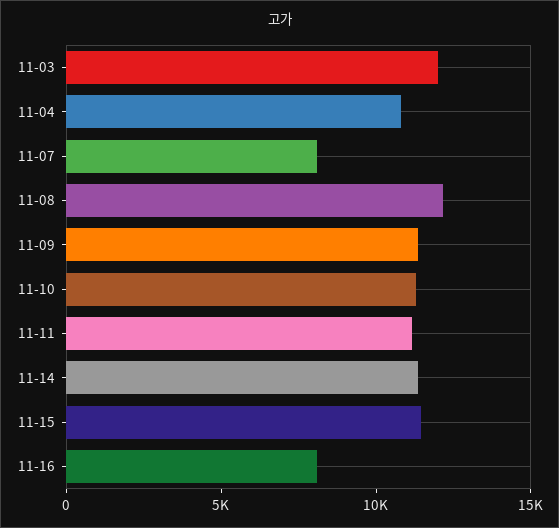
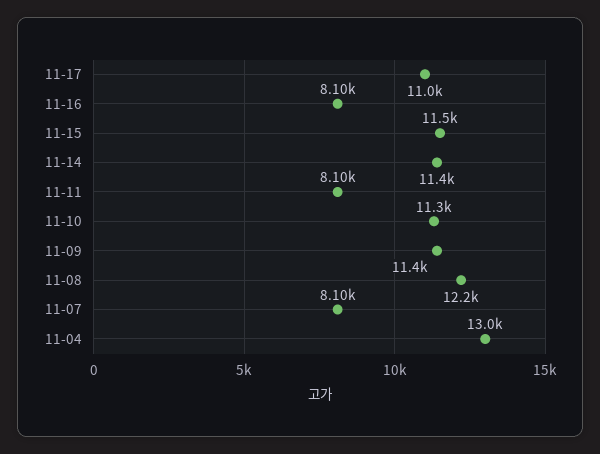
11-03: 12000 -> none
11-04: 11000 -> 13000
11-11: 11000 -> 8100
11-17: none -> 11000

